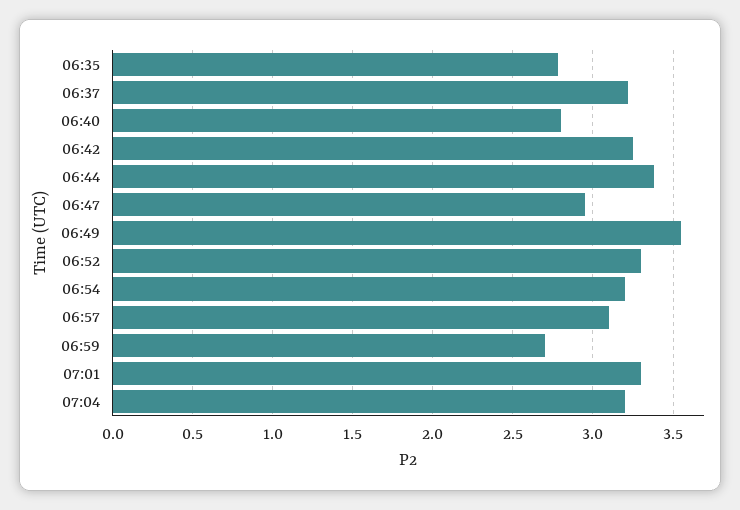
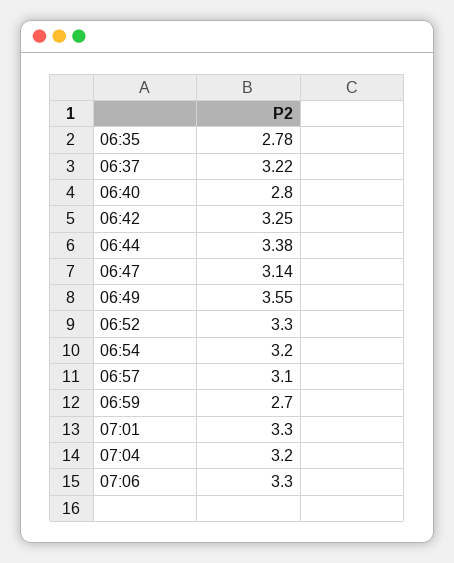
06:47: 2.95 -> 3.14
07:06: none -> 3.3

